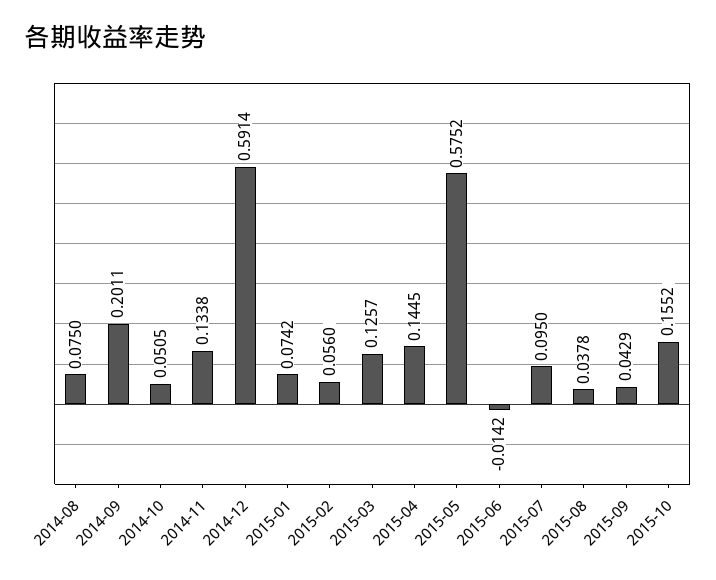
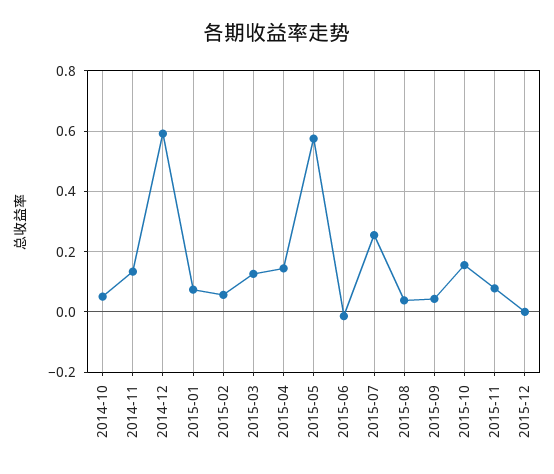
2014-08: 0.075 -> none
2014-09: 0.2011 -> none
2015-07: 0.095 -> 0.26
2015-11: none -> 0.08
2015-12: none -> 0

